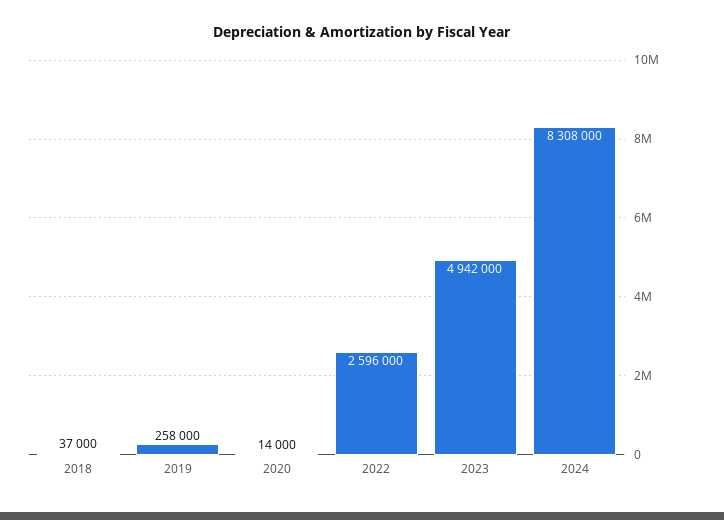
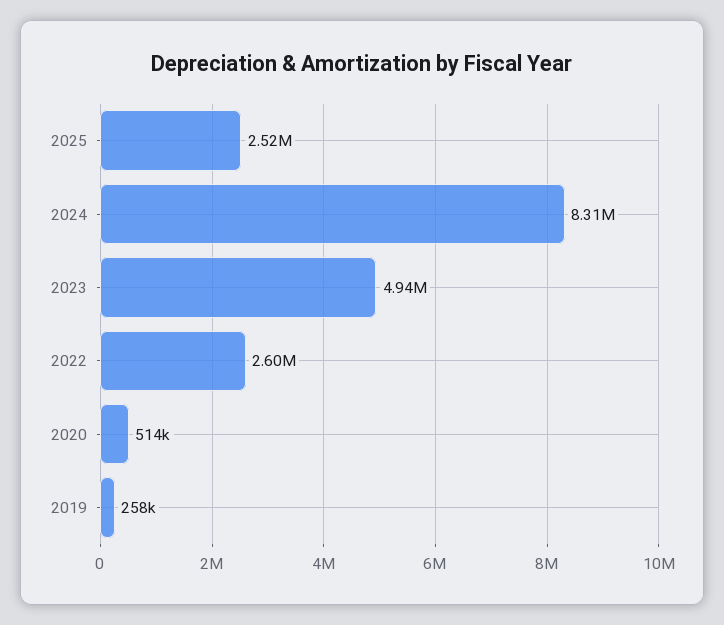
2018: 37000 -> none
2020: 14000 -> 514000
2025: none -> 2520000

